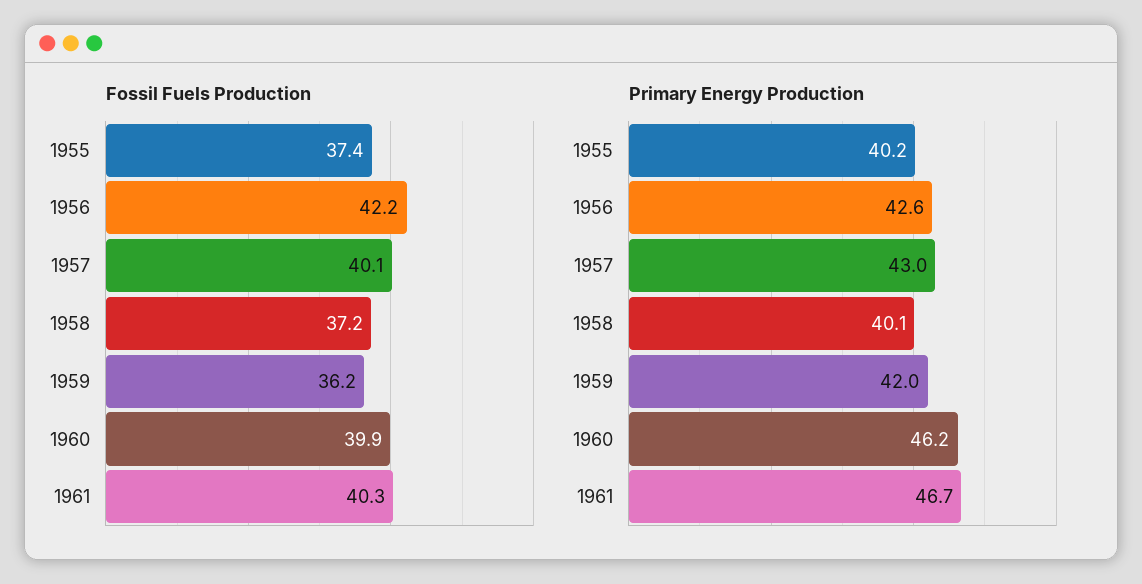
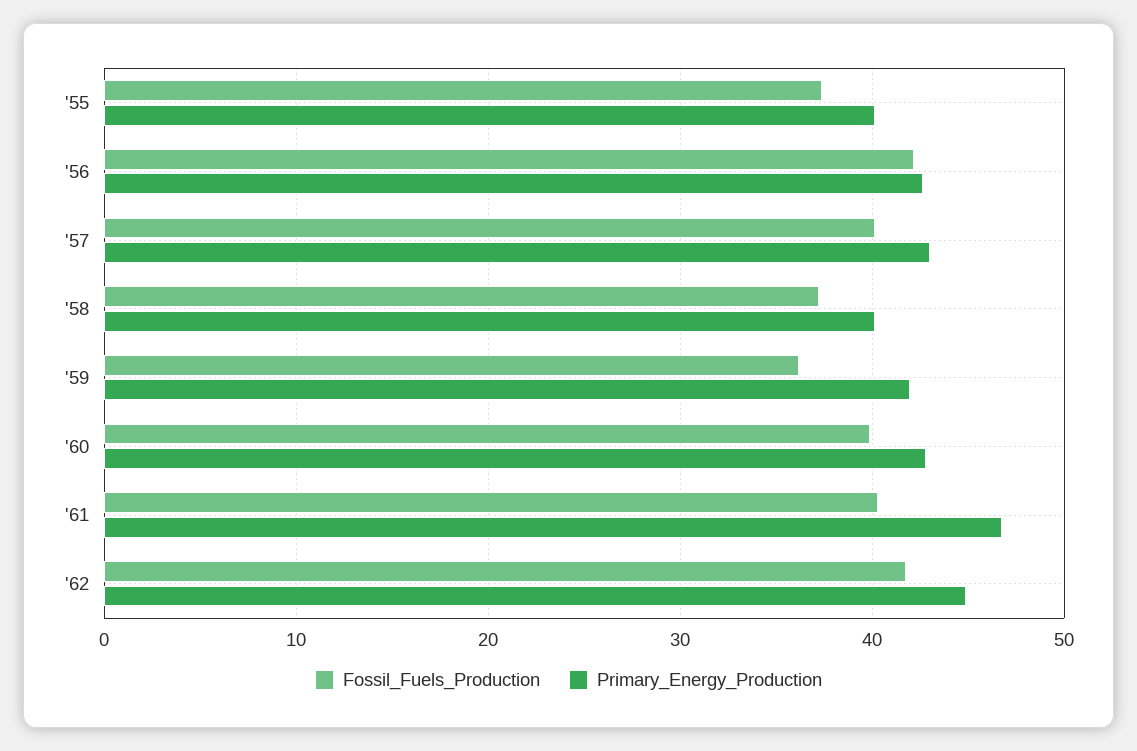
Primary Energy Production, 1960: 46.2 -> 43
Fossil Fuels Production, '62: none -> 42
Primary Energy Production, '62: none -> 45

